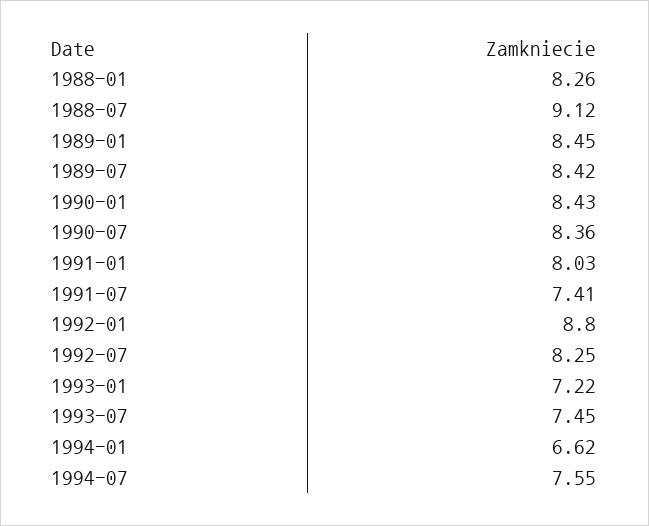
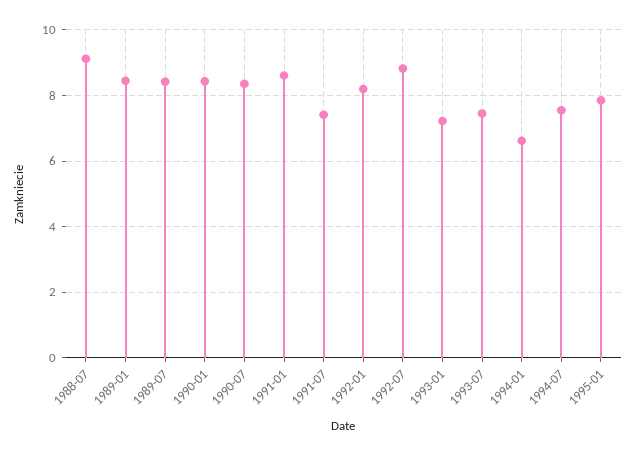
1988-01: 8.26 -> none
1991-01: 8.03 -> 8.6
1992-01: 8.8 -> 8.2
1992-07: 8.25 -> 8.8
1995-01: none -> 7.8

